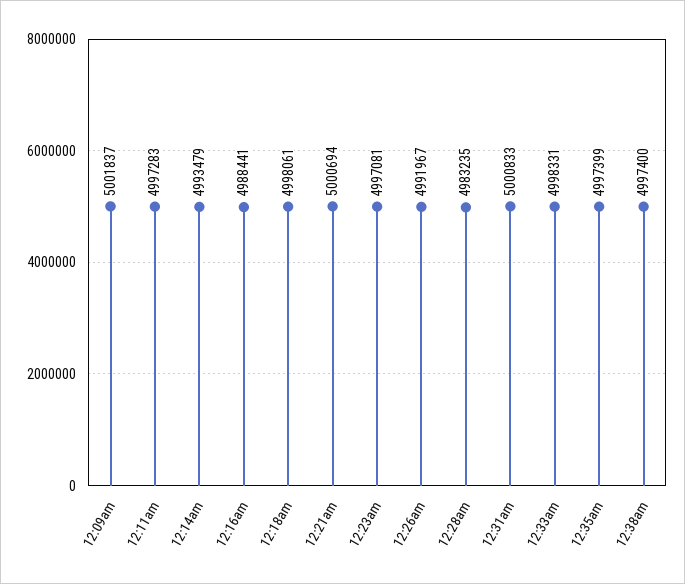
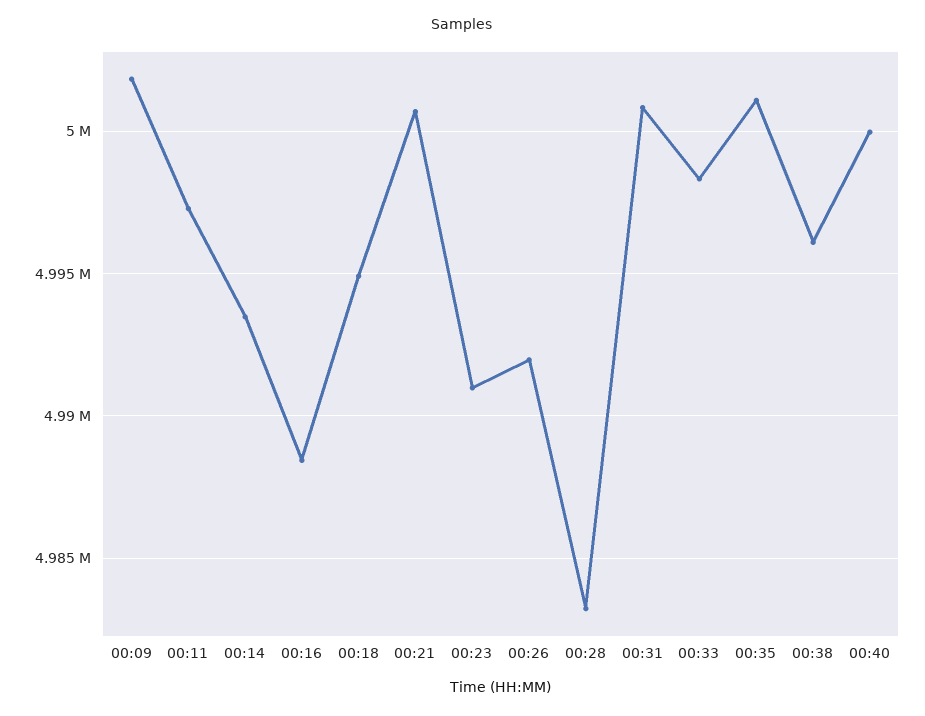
12:18am: 4998061 -> 4995000
12:23am: 4997081 -> 4991000
12:35am: 4997399 -> 5001000
12:38am: 4997400 -> 4996000
00:40: none -> 5000000

